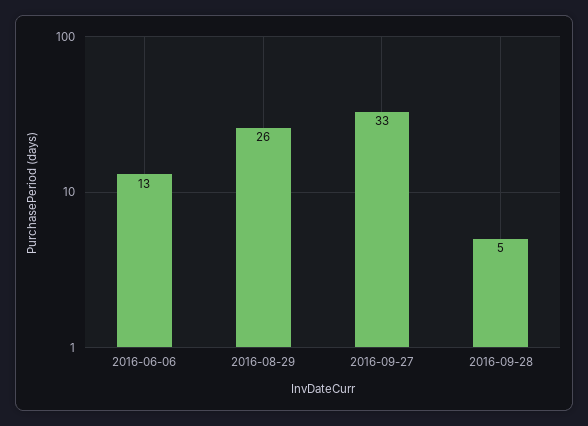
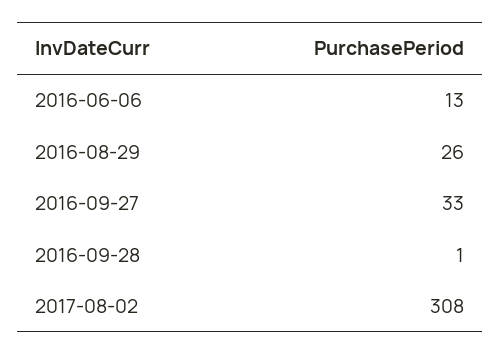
2016-09-28: 5 -> 1
2017-08-02: none -> 308

